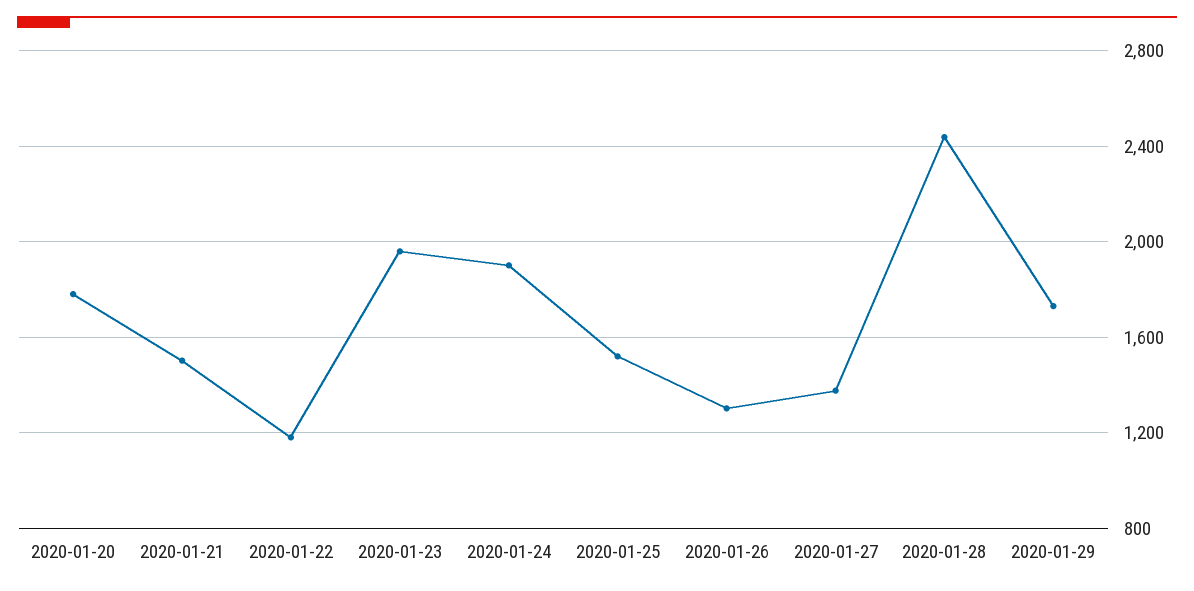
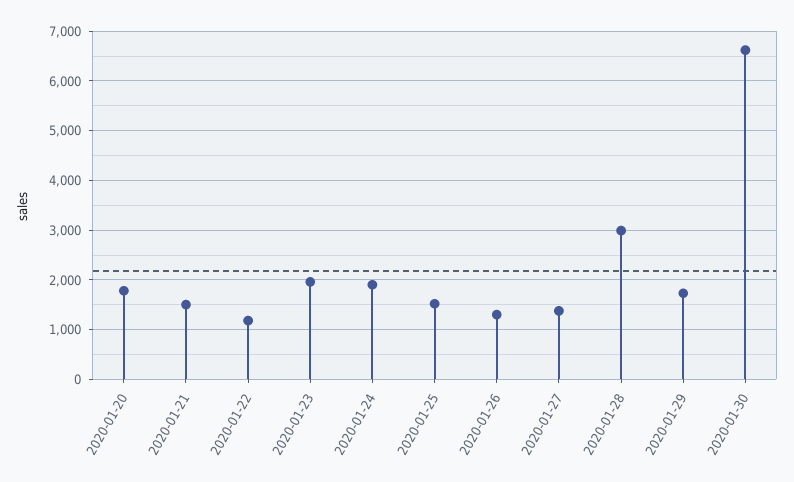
2020-01-28: 2450 -> 3000
2020-01-30: none -> 6600

